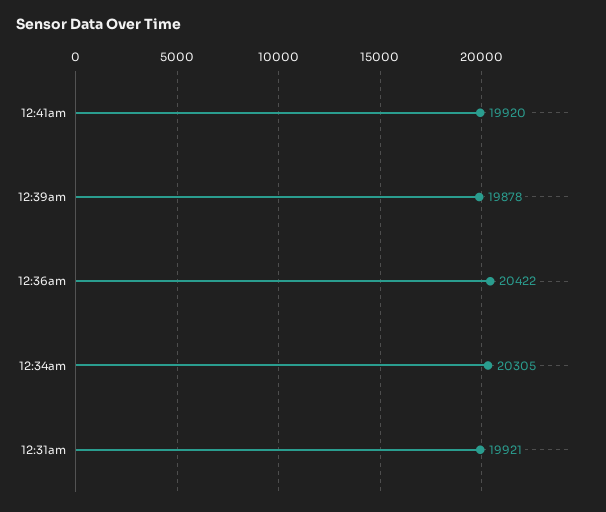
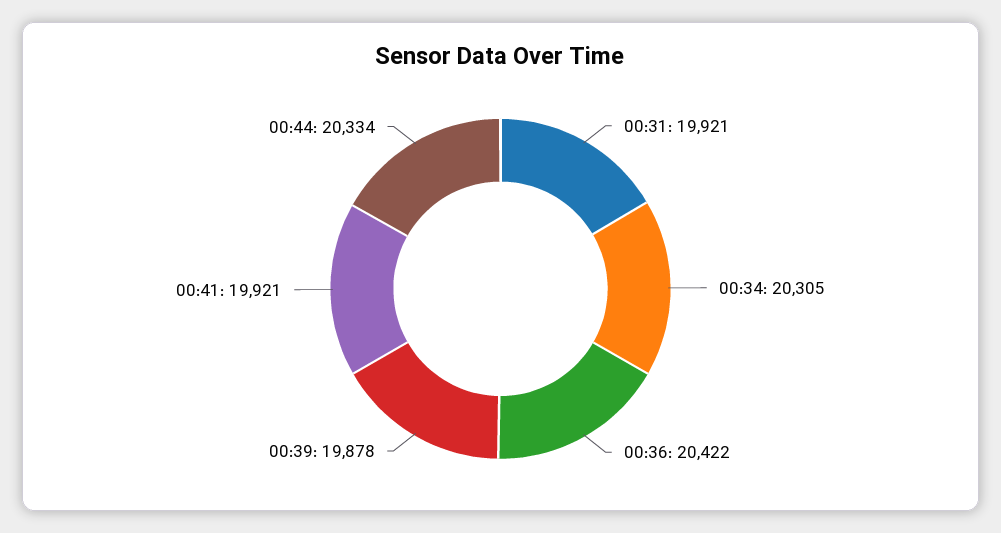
12:41am: 19920 -> 19921
00:44: none -> 20334

